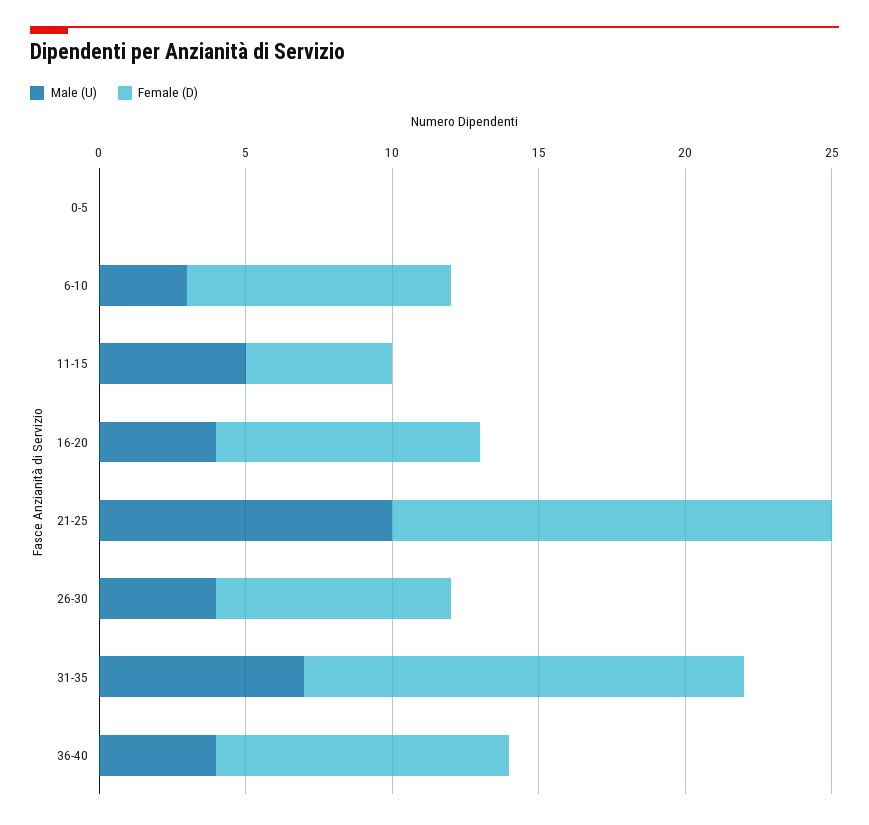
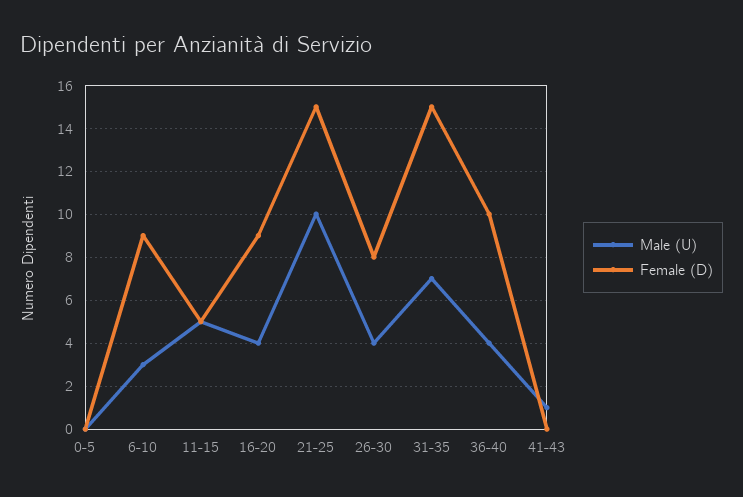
Male (U), 41-43: none -> 1
Female (D), 41-43: none -> 0

